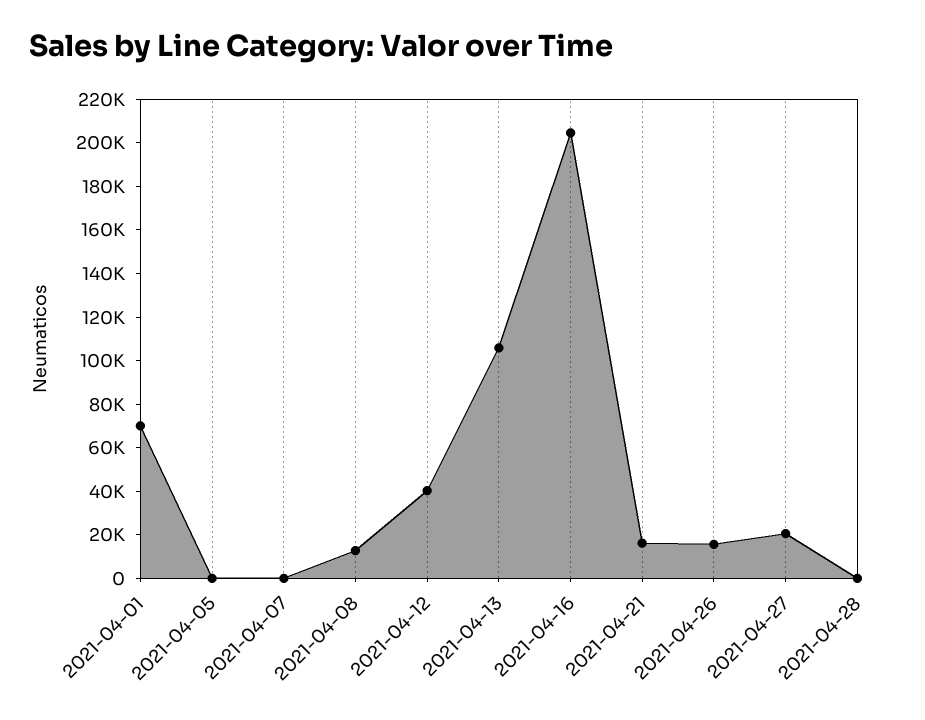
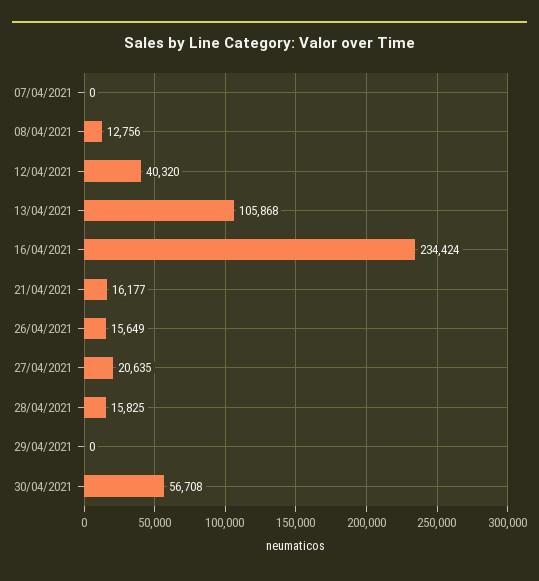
2021-04-01: 70000 -> none
2021-04-05: 0 -> none
2021-04-16: 205000 -> 234424
2021-04-28: 0 -> 15825
29/04/2021: none -> 0
30/04/2021: none -> 56708

